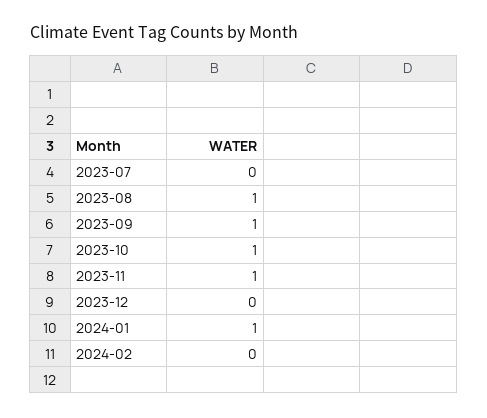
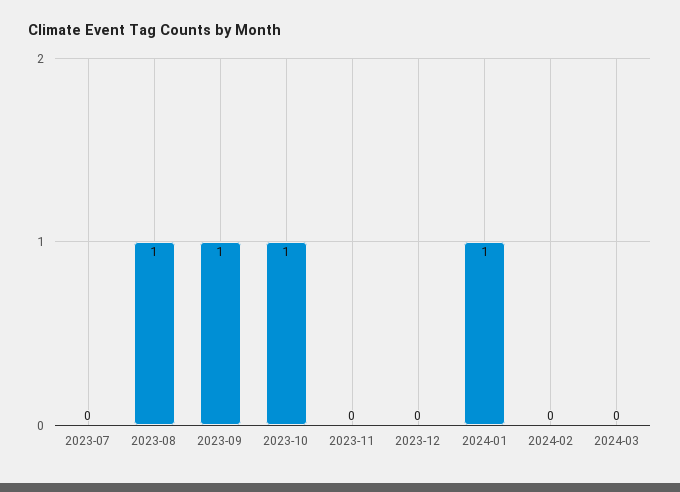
2023-11: 1 -> 0
2024-03: none -> 0

